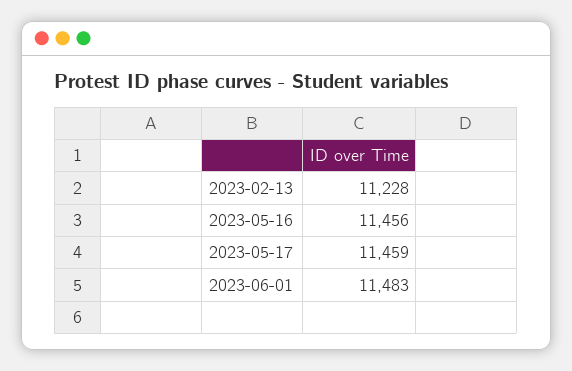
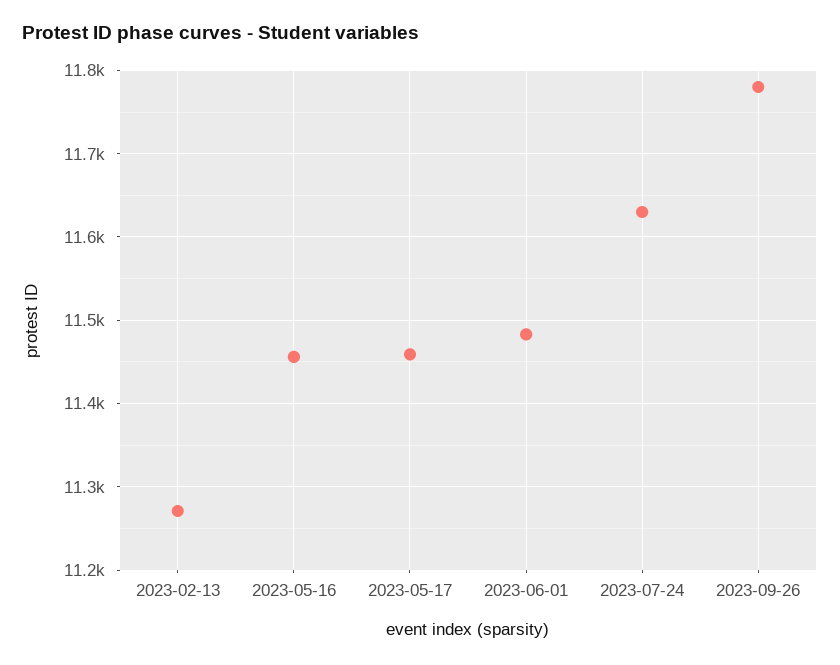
2023-02-13: 11228 -> 11270
2023-07-24: none -> 11630
2023-09-26: none -> 11780

